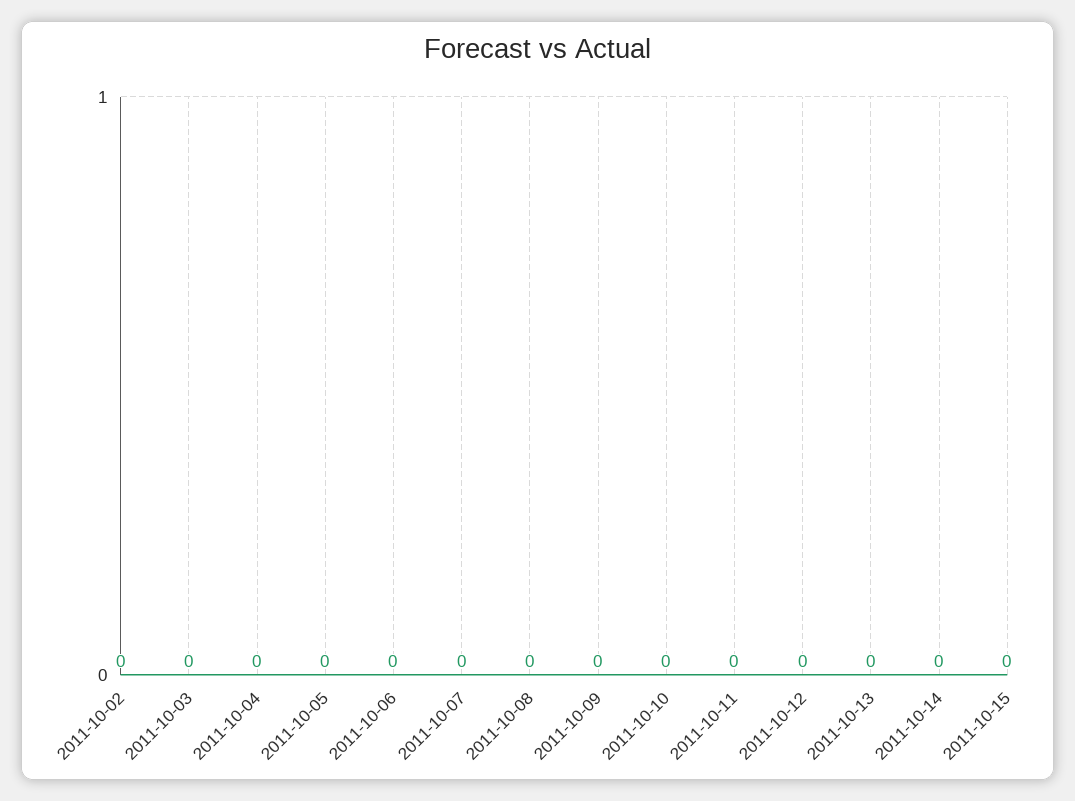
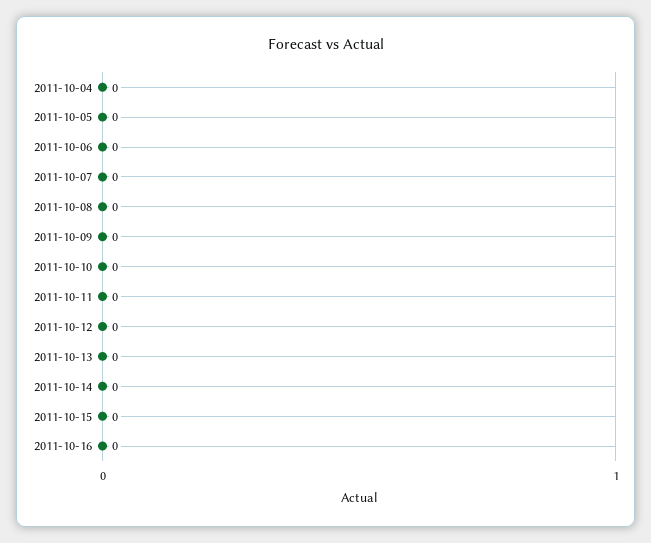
2011-10-02: 0 -> none
2011-10-03: 0 -> none
2011-10-16: none -> 0

